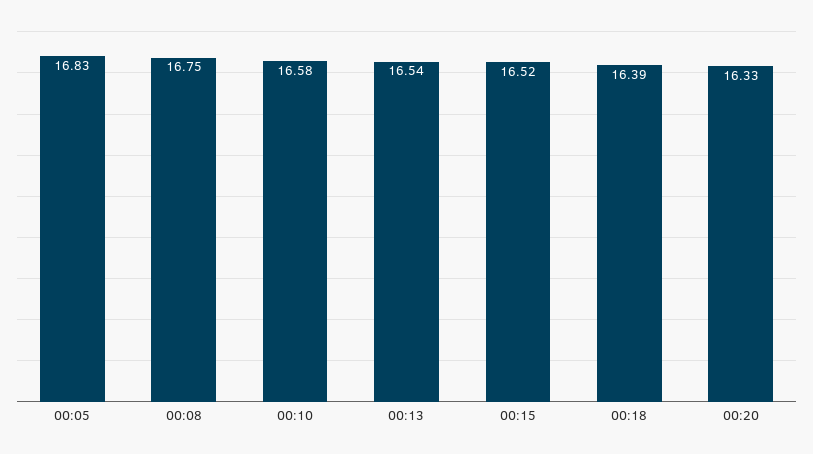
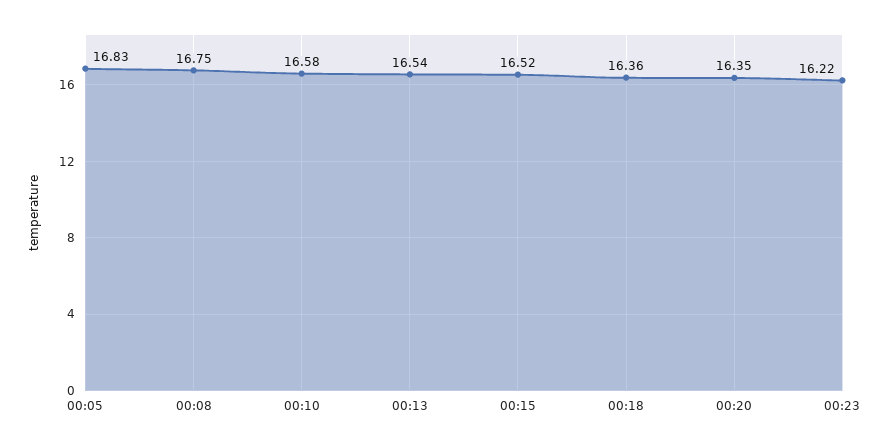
00:18: 16.39 -> 16.36
00:20: 16.33 -> 16.35
00:23: none -> 16.22

